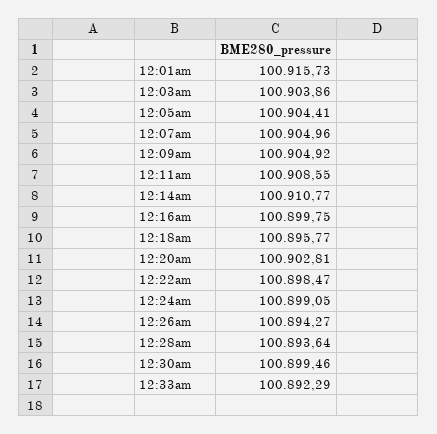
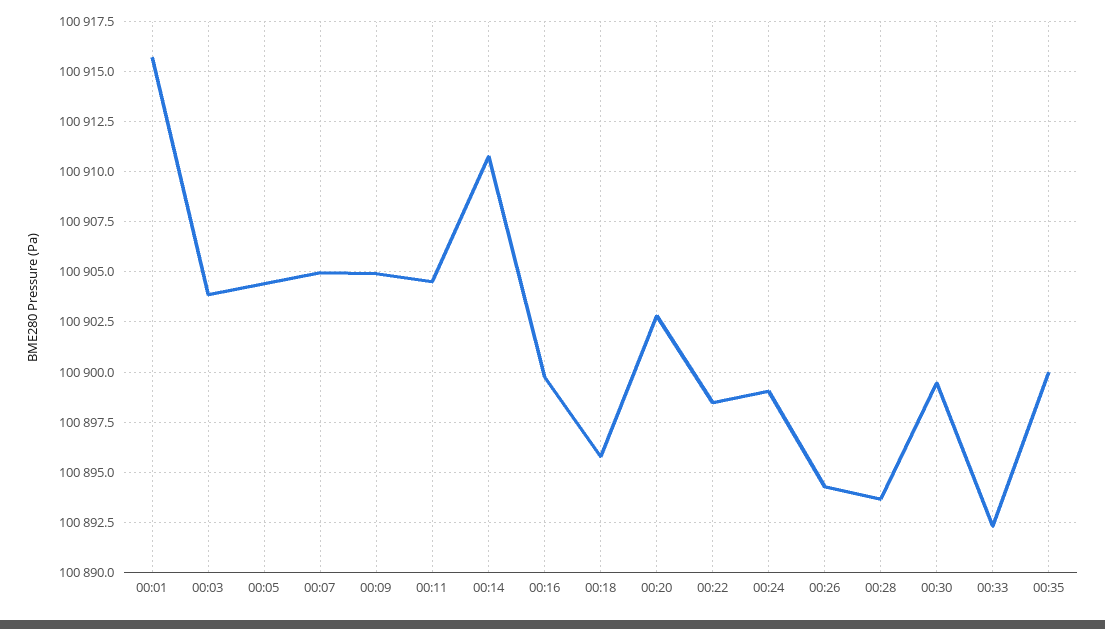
12:11am: 100908.55 -> 100904.5
00:35: none -> 100900

